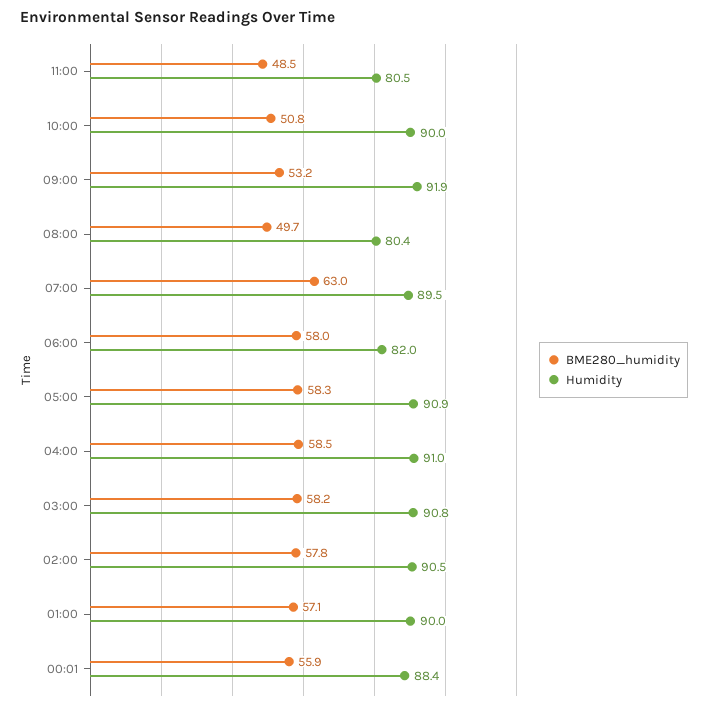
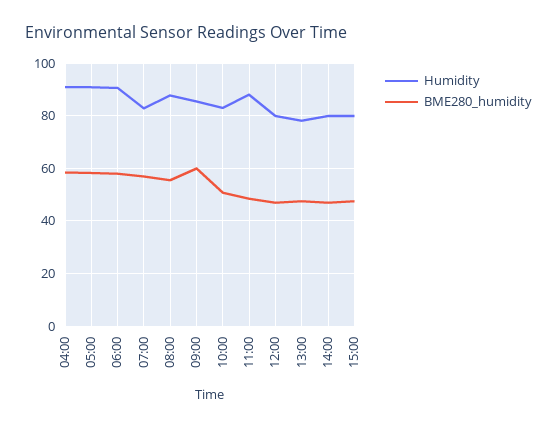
Humidity, 11:00: 80.5 -> 87.5
Humidity, 10:00: 90 -> 82.5
BME280_humidity, 09:00: 53.2 -> 60
Humidity, 09:00: 91.9 -> 85
BME280_humidity, 08:00: 49.7 -> 55
Humidity, 08:00: 80.4 -> 87.5
BME280_humidity, 07:00: 63 -> 57.5
Humidity, 07:00: 89.5 -> 82.5
Humidity, 06:00: 82 -> 90
BME280_humidity, 03:00: 58.2 -> none
Humidity, 03:00: 90.8 -> none
BME280_humidity, 02:00: 57.8 -> none
Humidity, 02:00: 90.5 -> none
BME280_humidity, 01:00: 57.1 -> none
Humidity, 01:00: 90 -> none
BME280_humidity, 00:01: 55.9 -> none
Humidity, 00:01: 88.4 -> none
Humidity, 12:00: none -> 80
BME280_humidity, 12:00: none -> 47.5
Humidity, 13:00: none -> 77.5
BME280_humidity, 13:00: none -> 47.5
Humidity, 14:00: none -> 80
BME280_humidity, 14:00: none -> 47.5
Humidity, 15:00: none -> 80
BME280_humidity, 15:00: none -> 47.5

